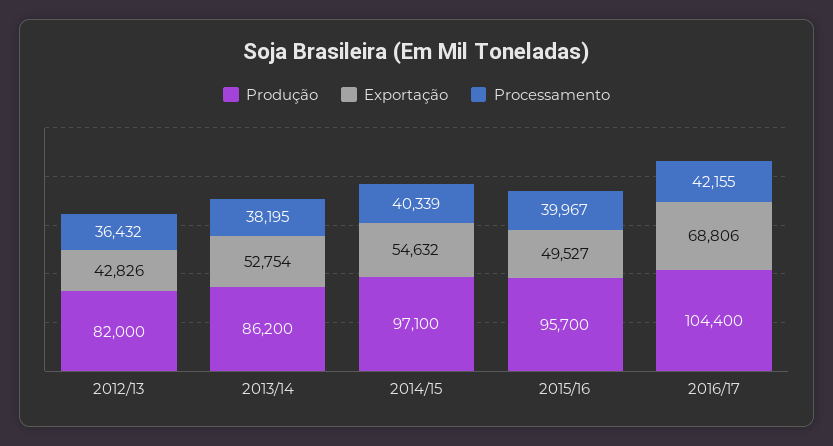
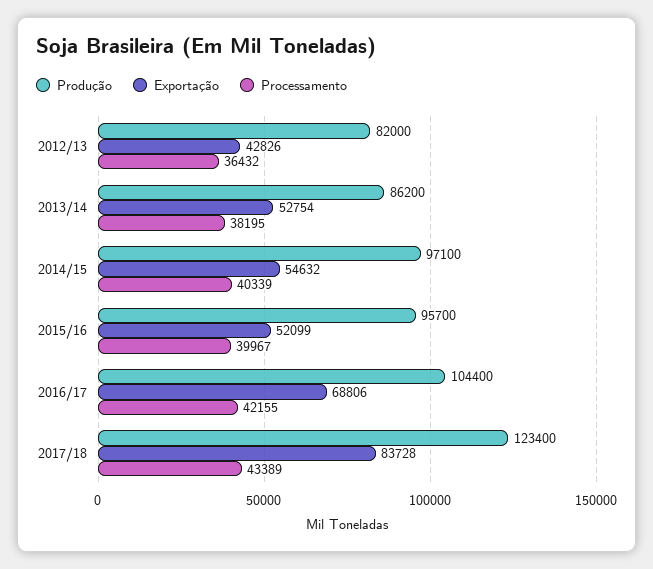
Exportação, 2015/16: 49527 -> 52099
Produção, 2017/18: none -> 123400
Exportação, 2017/18: none -> 83728
Processamento, 2017/18: none -> 43389

